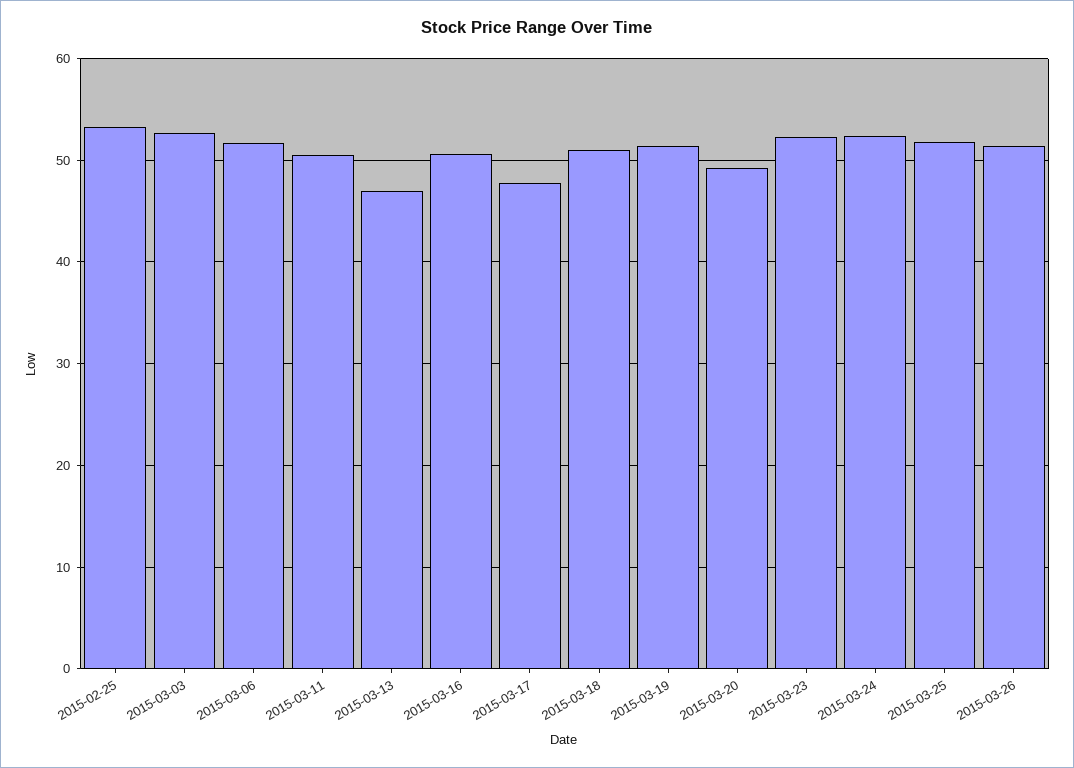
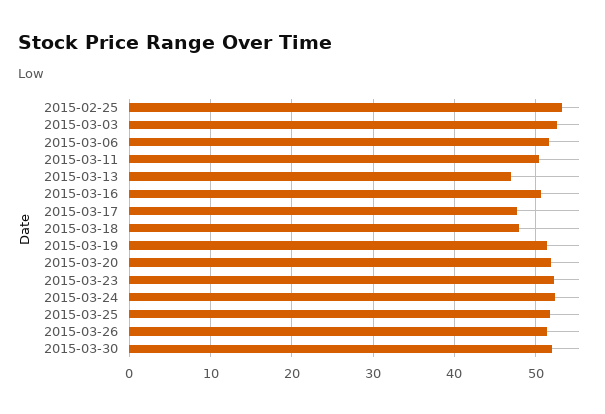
2015-03-18: 51 -> 48
2015-03-20: 49 -> 52
2015-03-30: none -> 52

